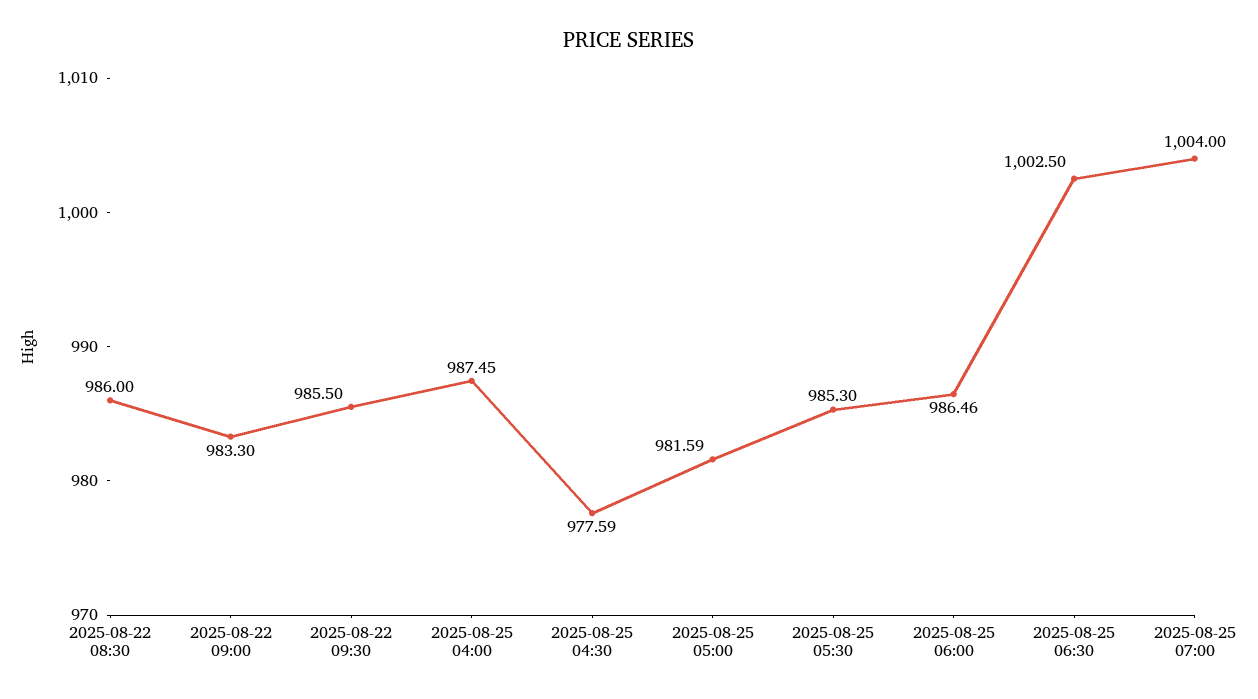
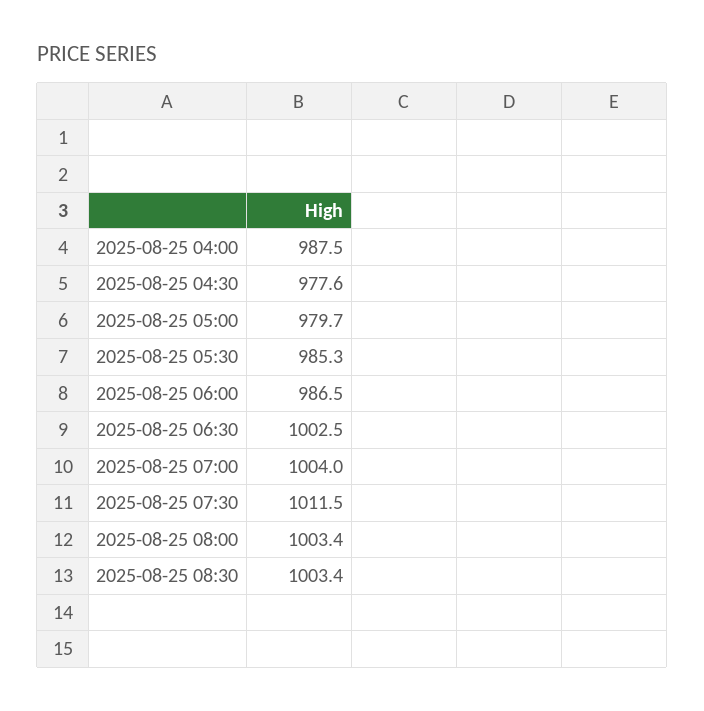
2025-08-22 08:30: 986 -> none
2025-08-22 09:00: 983.3 -> none
2025-08-22 09:30: 985.5 -> none
2025-08-25 05:00: 981.59 -> 979.7
2025-08-25 07:30: none -> 1011.5
2025-08-25 08:00: none -> 1003.4
2025-08-25 08:30: none -> 1003.4

